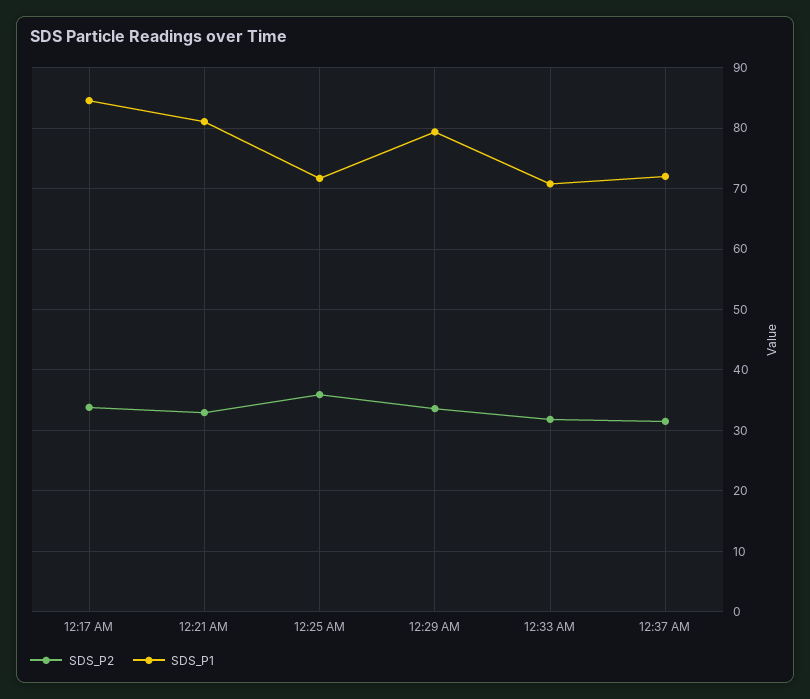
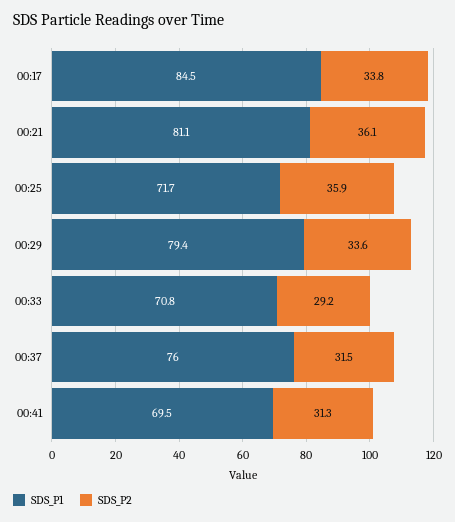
SDS_P2, 12:21 AM: 33 -> 36.1
SDS_P2, 12:33 AM: 32 -> 29.2
SDS_P1, 12:37 AM: 72 -> 76
SDS_P1, 00:41: none -> 69.5
SDS_P2, 00:41: none -> 31.3

